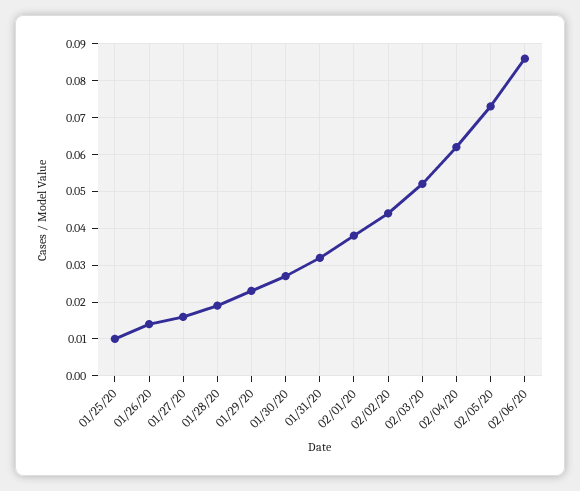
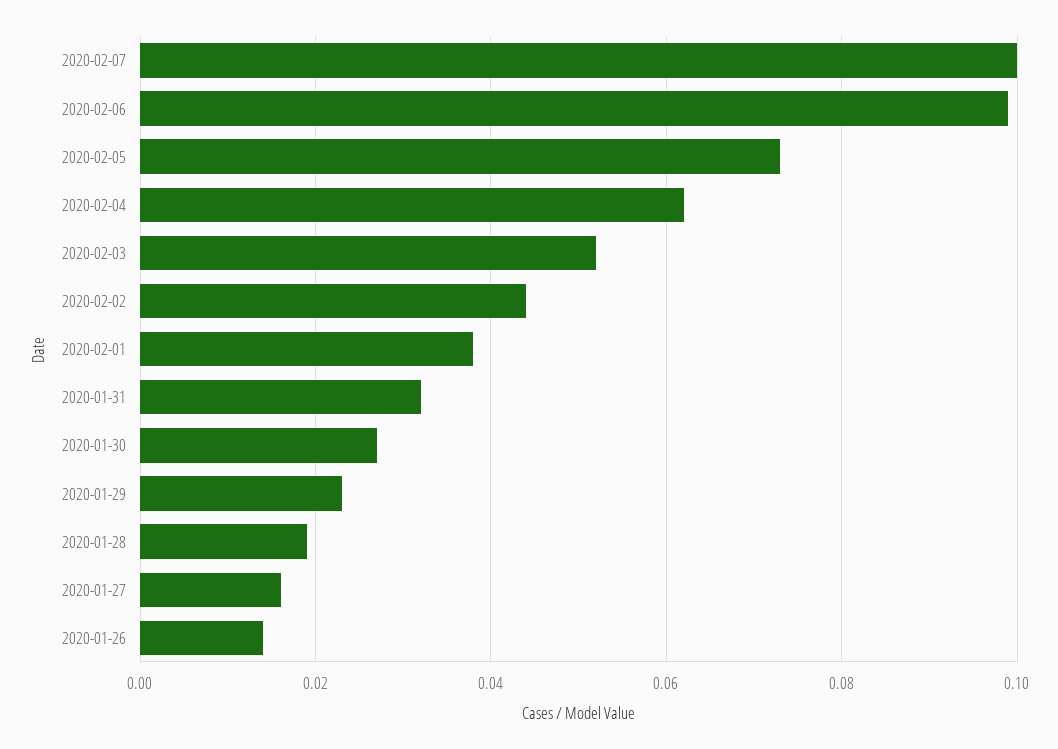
01/25/20: 0.01 -> none
02/06/20: 0.085 -> 0.1
2020-02-07: none -> 0.1

